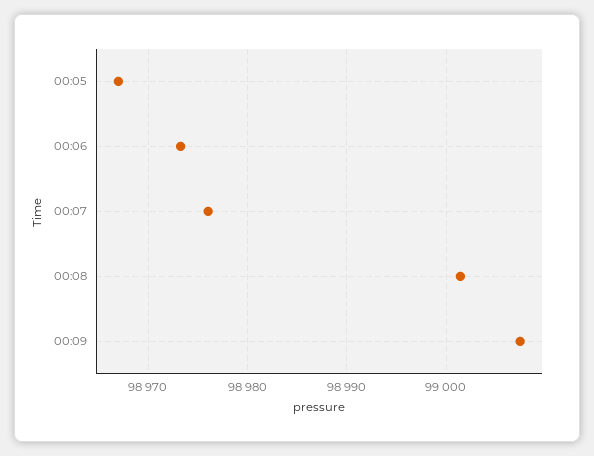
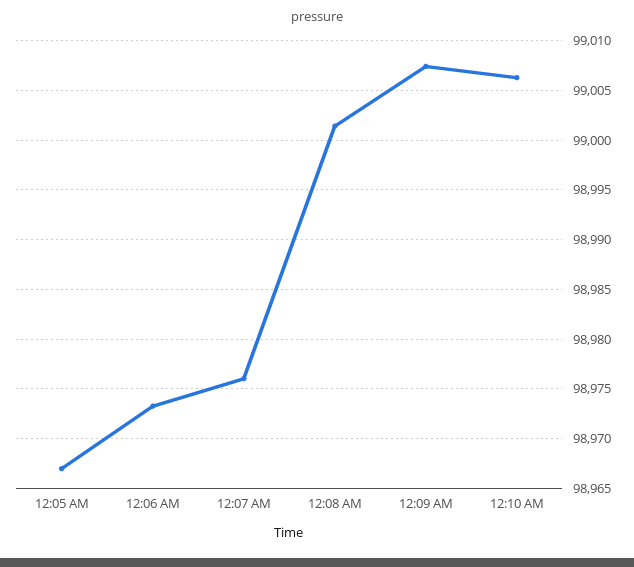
12:10 AM: none -> 99006

